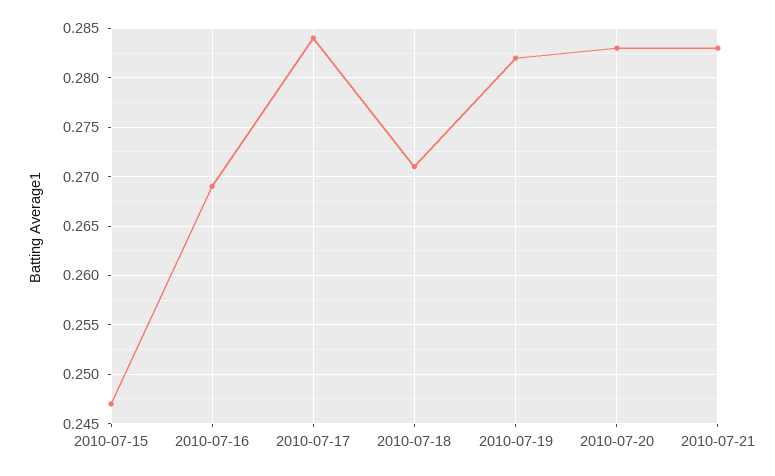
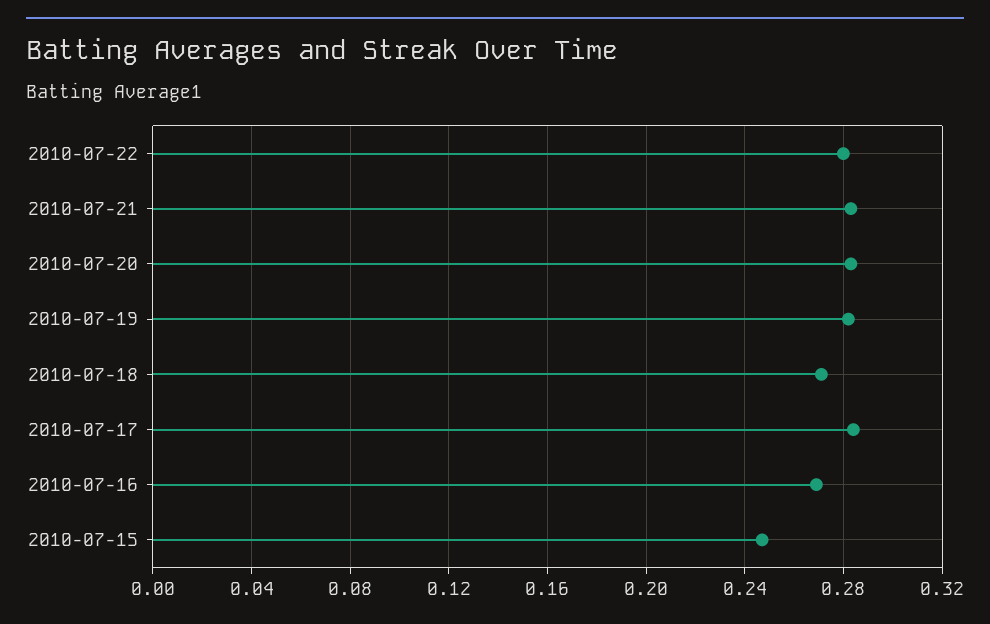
2010-07-22: none -> 0.28

